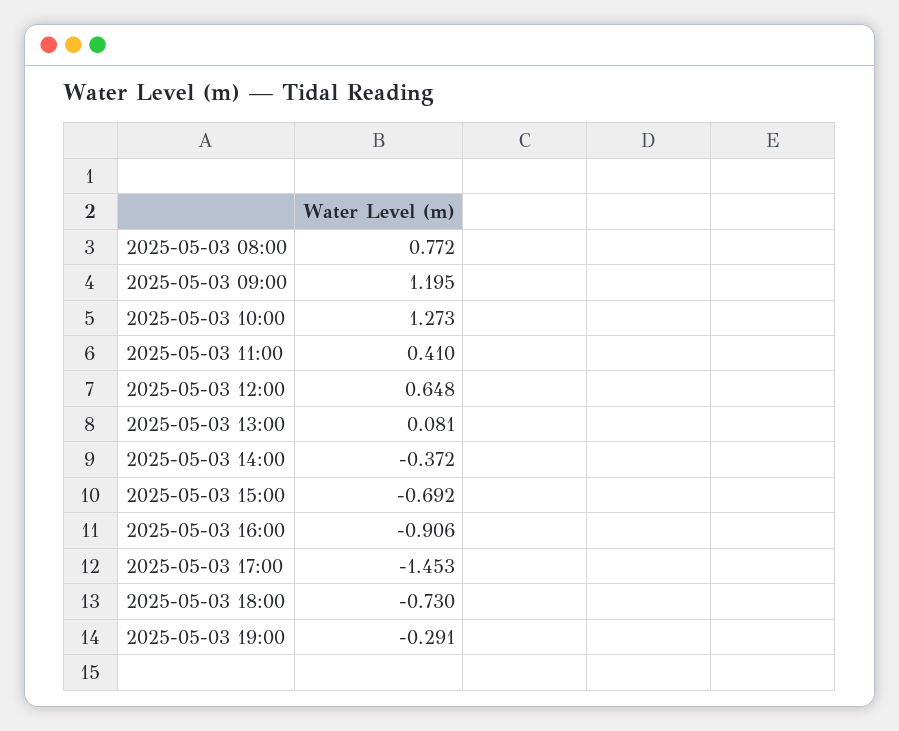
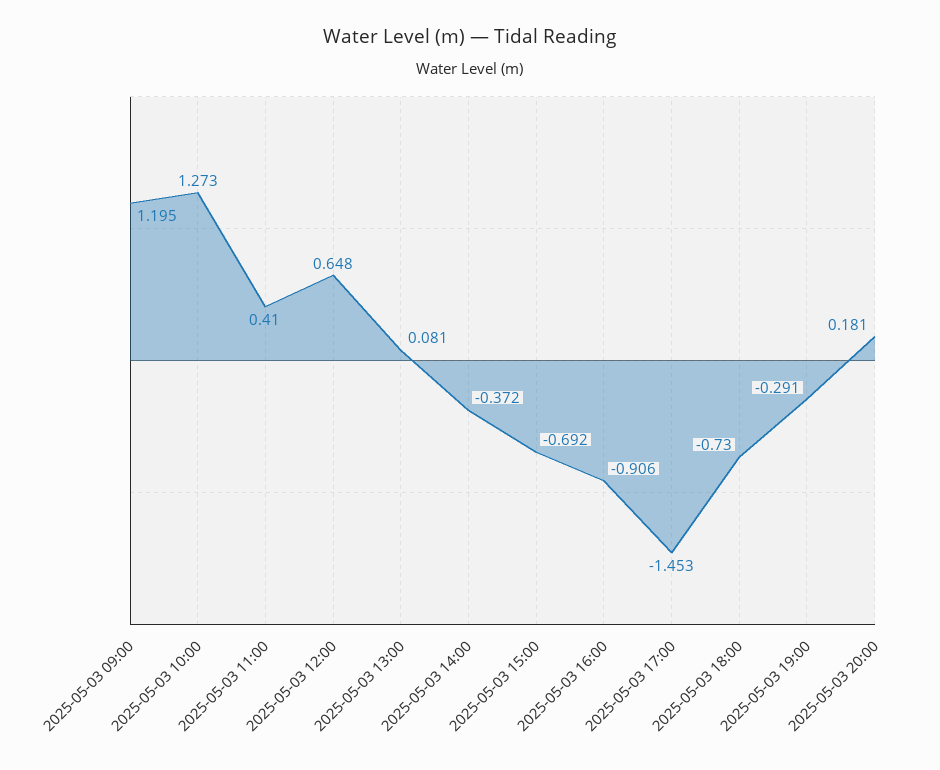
2025-05-03 08:00: 0.772 -> none
2025-05-03 20:00: none -> 0.181

